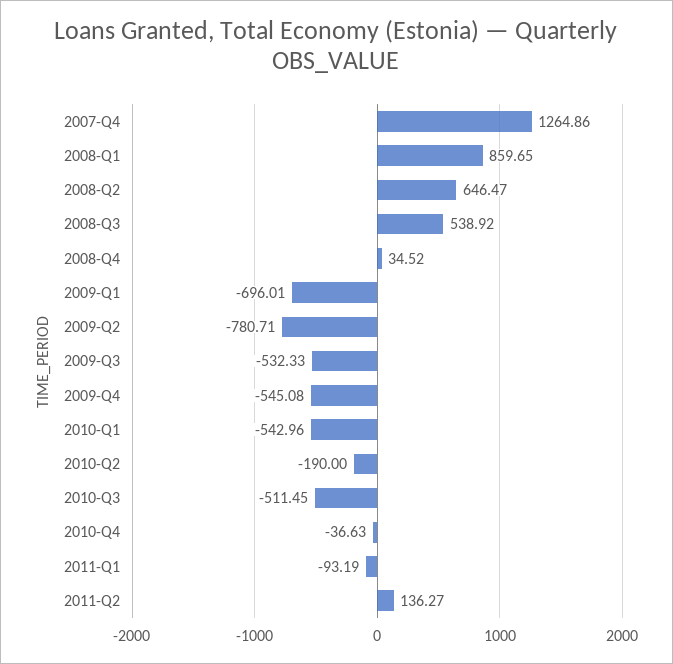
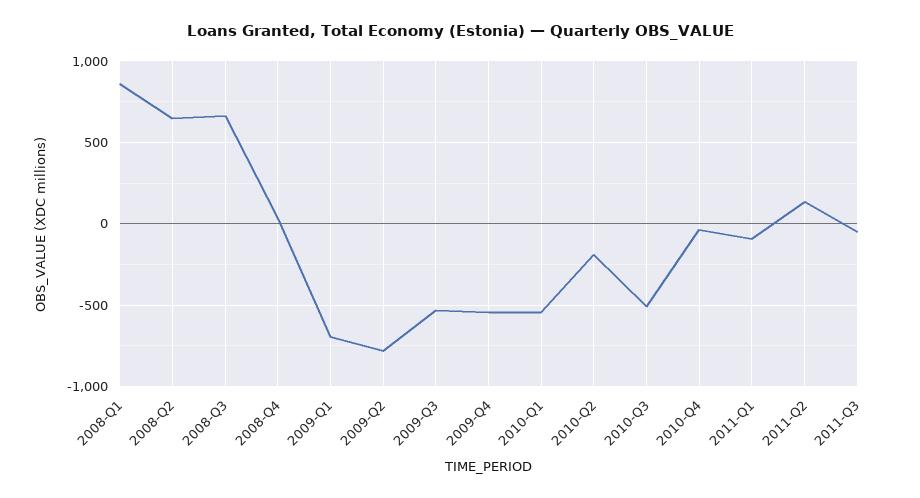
2007-Q4: 1264.86 -> none
2008-Q3: 538.92 -> 650
2011-Q3: none -> -50

